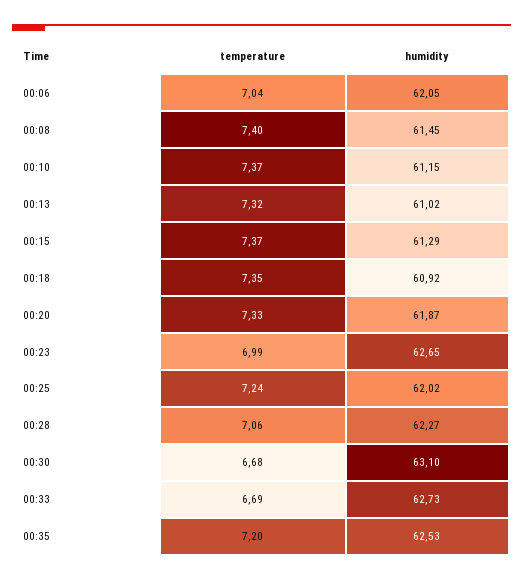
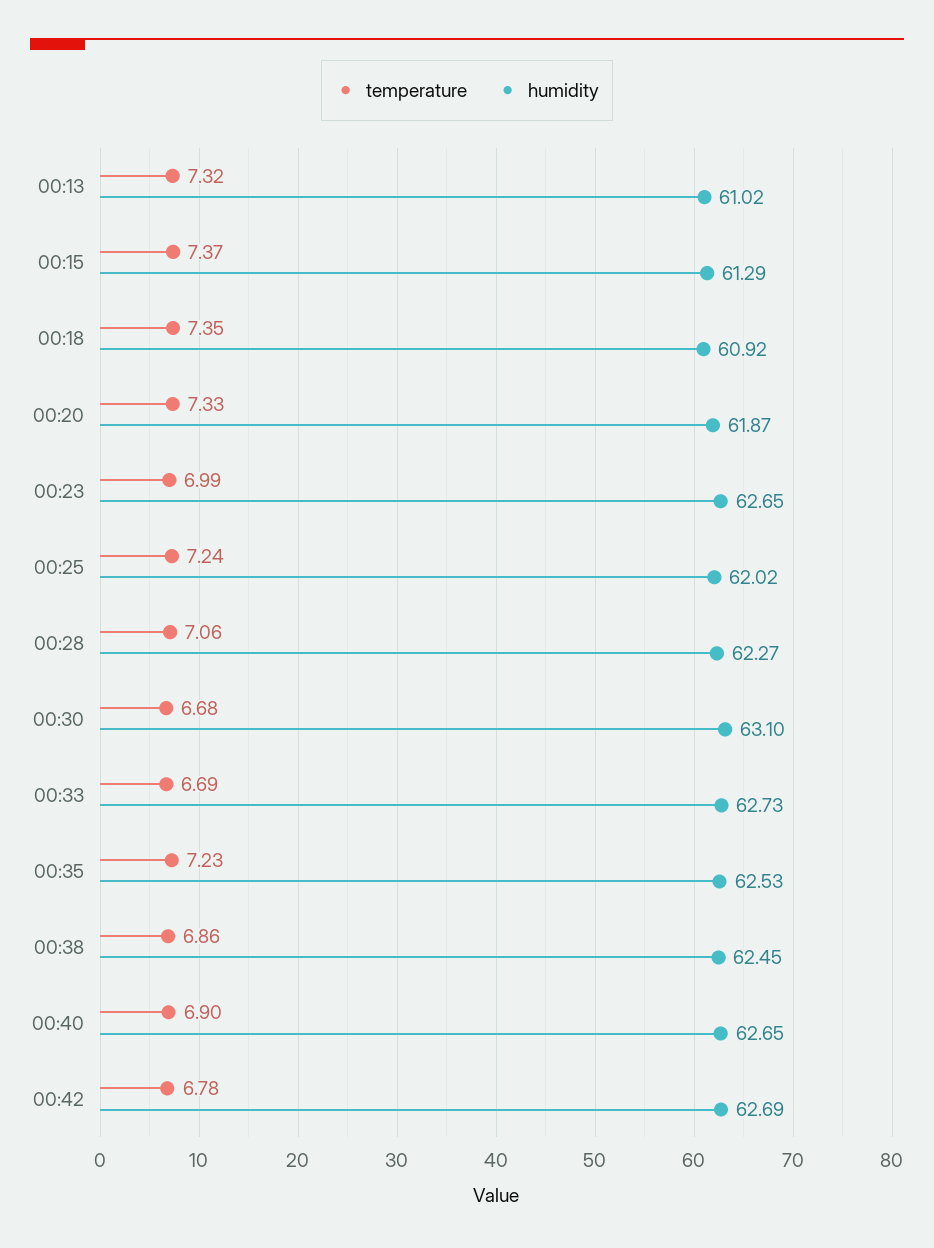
temperature, 00:06: 7.04 -> none
humidity, 00:06: 62.05 -> none
temperature, 00:08: 7.4 -> none
humidity, 00:08: 61.45 -> none
temperature, 00:10: 7.37 -> none
humidity, 00:10: 61.15 -> none
temperature, 00:35: 7.2 -> 7.23
temperature, 00:38: none -> 6.86
humidity, 00:38: none -> 62.45
temperature, 00:40: none -> 6.9
humidity, 00:40: none -> 62.65
temperature, 00:42: none -> 6.78
humidity, 00:42: none -> 62.69

